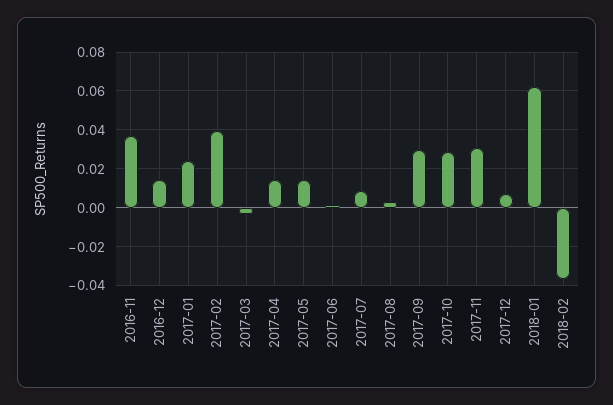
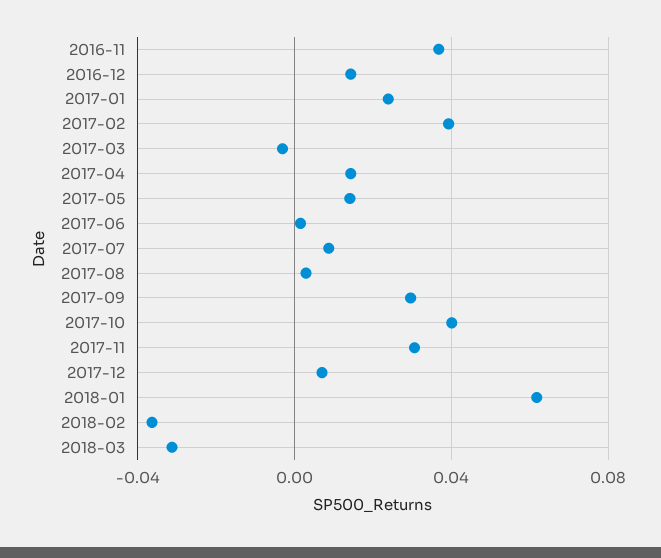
2017-10: 0.03 -> 0.04
2018-03: none -> -0.03

